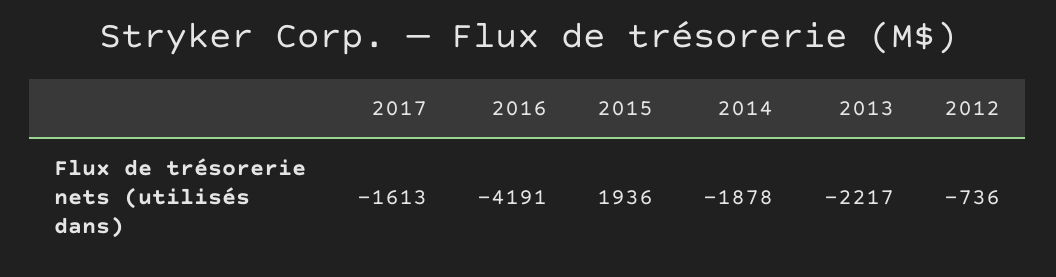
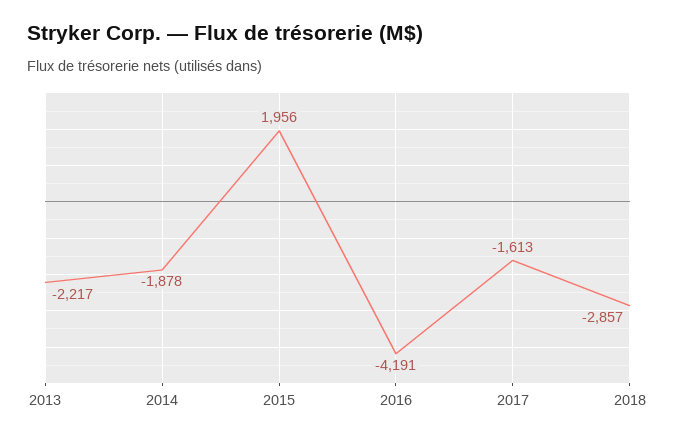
2015: 1936 -> 1956
2012: -736 -> none
2018: none -> -2857

